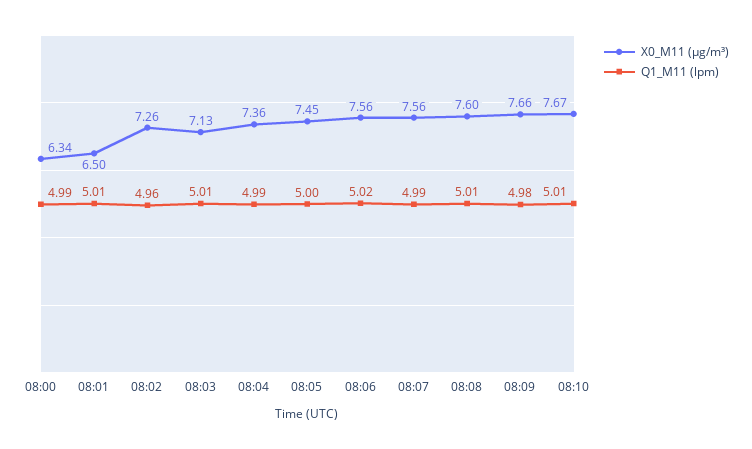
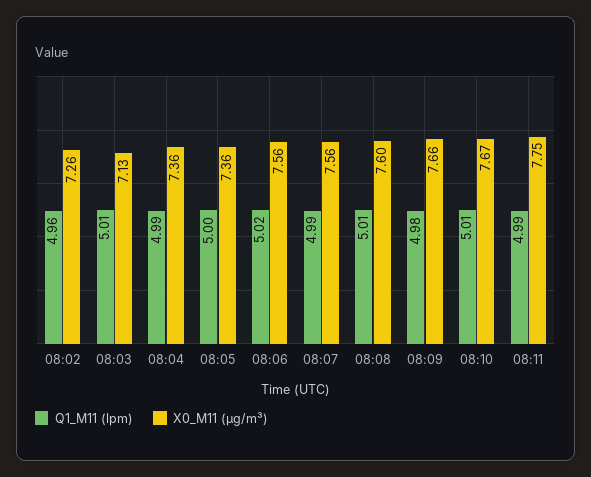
X0_M11 (μg/m³), 08:00: 6.34 -> none
Q1_M11 (lpm), 08:00: 4.99 -> none
X0_M11 (μg/m³), 08:01: 6.5 -> none
Q1_M11 (lpm), 08:01: 5.01 -> none
X0_M11 (μg/m³), 08:05: 7.45 -> 7.36
Q1_M11 (lpm), 08:11: none -> 4.99
X0_M11 (μg/m³), 08:11: none -> 7.75

